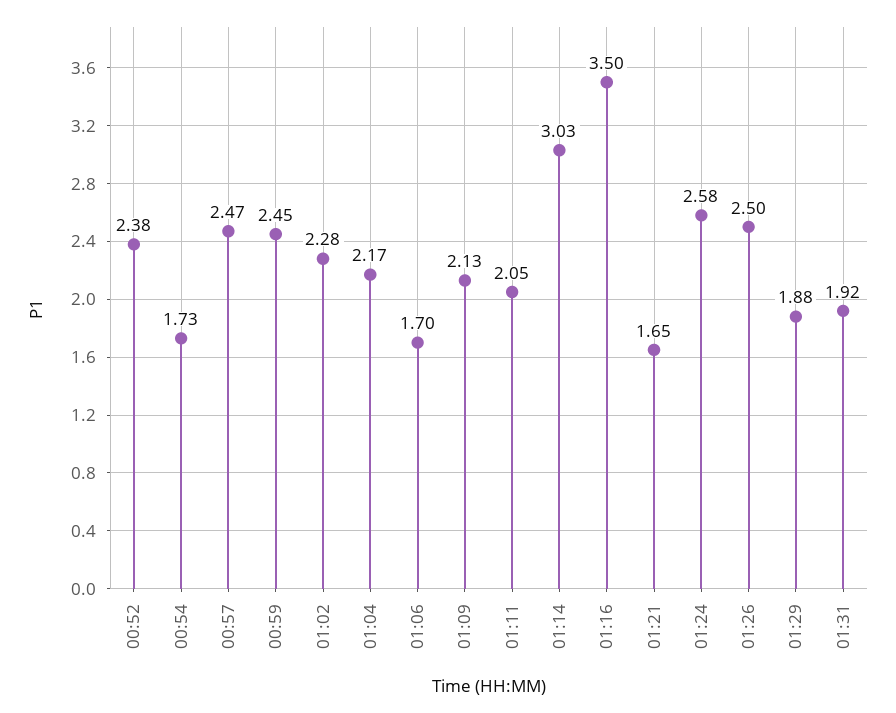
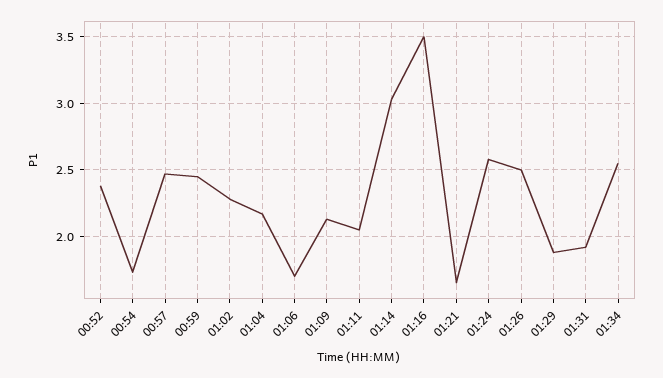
01:34: none -> 2.55

